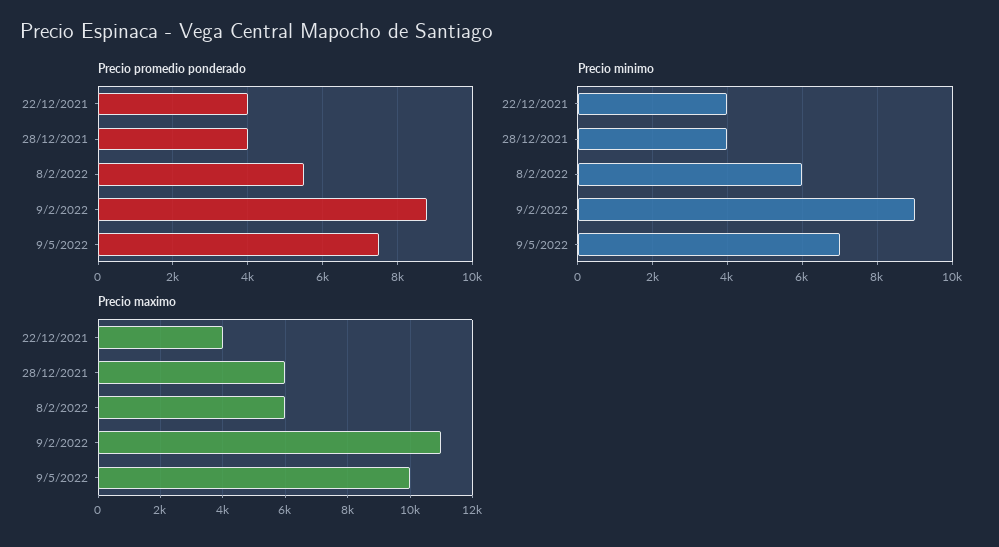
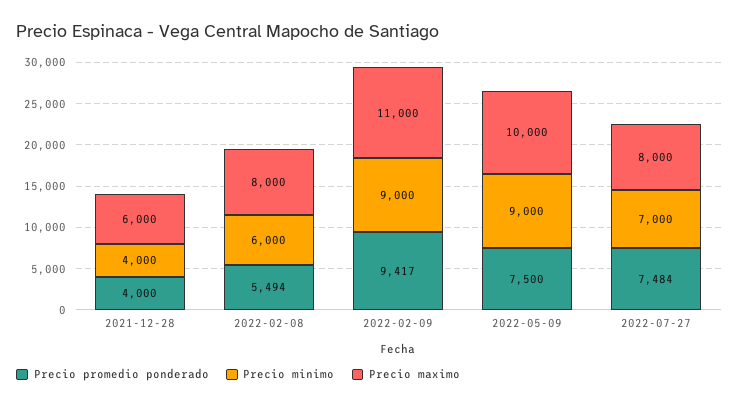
Precio promedio ponderado, 22/12/2021: 4000 -> none
Precio promedio ponderado, 9/2/2022: 8800 -> 9417
Precio minimo, 22/12/2021: 4000 -> none
Precio minimo, 9/5/2022: 7000 -> 9000
Precio maximo, 22/12/2021: 4000 -> none
Precio maximo, 8/2/2022: 6000 -> 8000
Precio promedio ponderado, 2022-07-27: none -> 7484
Precio minimo, 2022-07-27: none -> 7000
Precio maximo, 2022-07-27: none -> 8000

